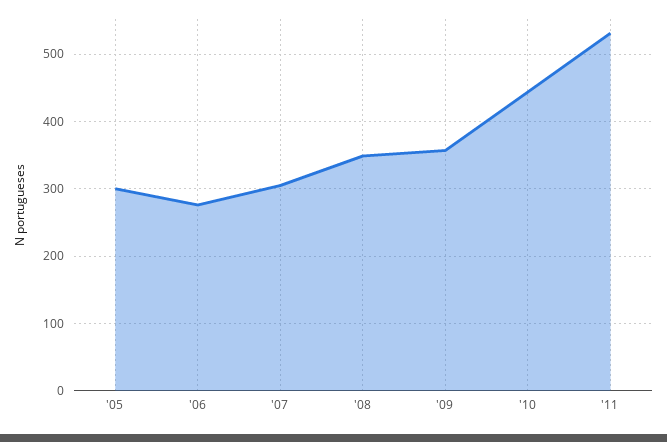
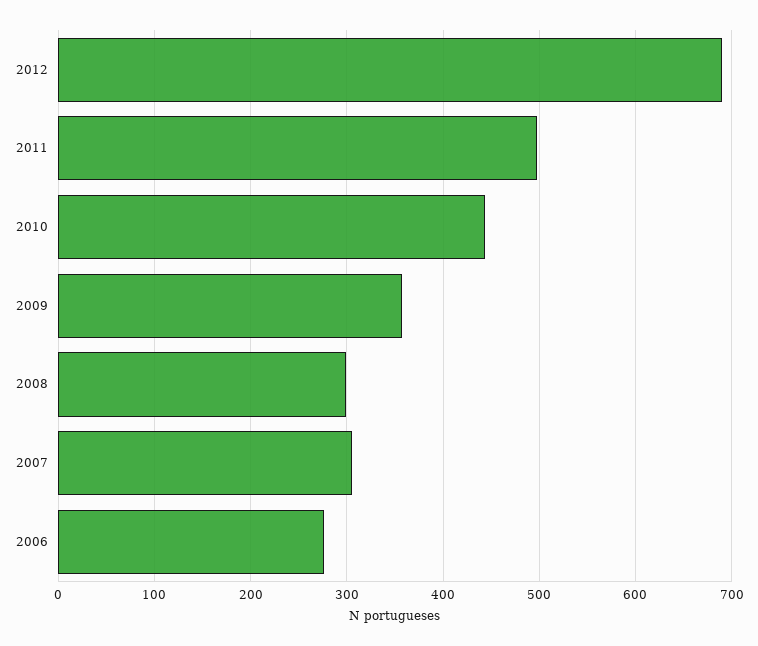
'05: 300 -> none
'08: 350 -> 300
'11: 530 -> 500
2012: none -> 690

